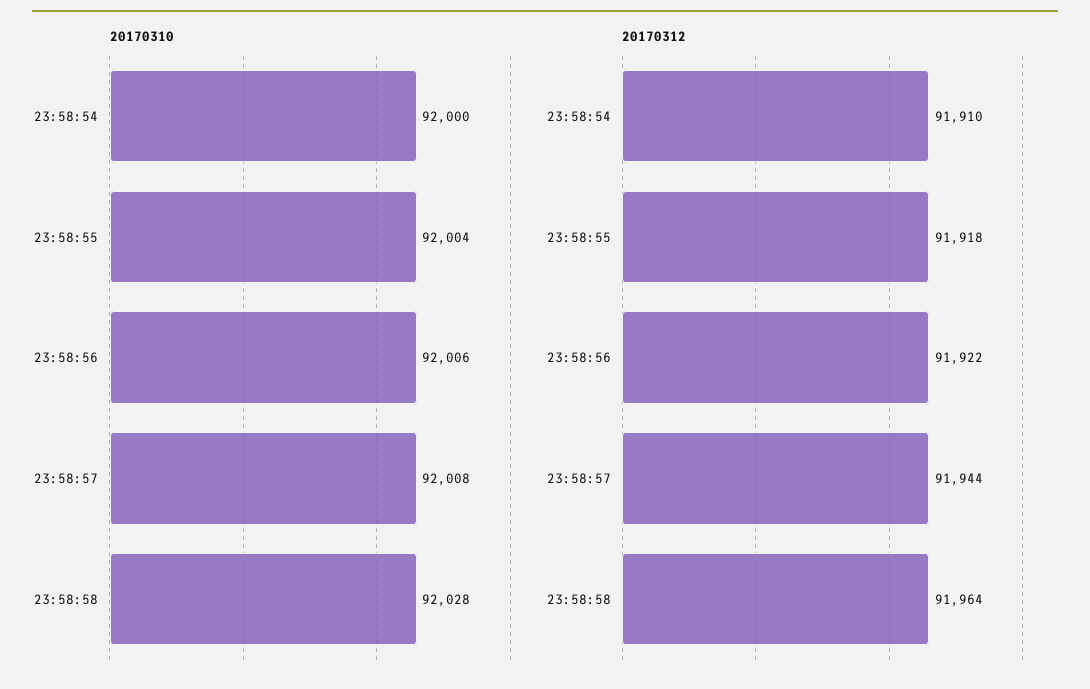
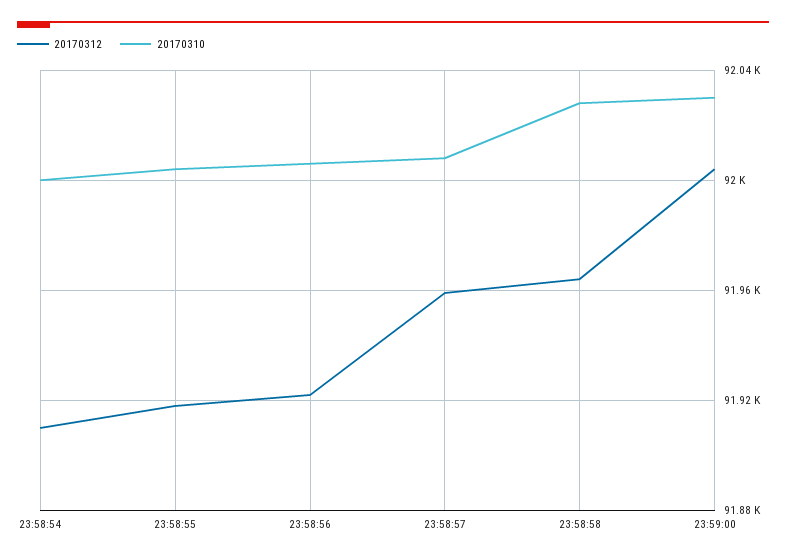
20170312, 23:58:57: 91944 -> 91960
20170312, 23:59:00: none -> 92005
20170310, 23:59:00: none -> 92030

